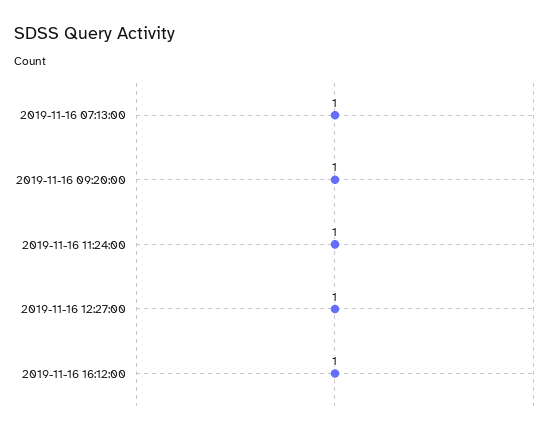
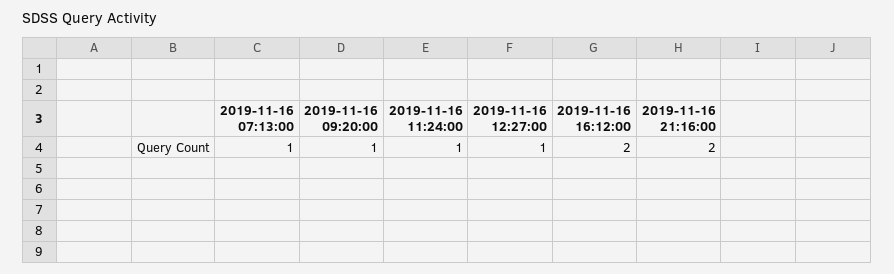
2019-11-16 16:12:00: 1 -> 2
2019-11-16 21:16:00: none -> 2

